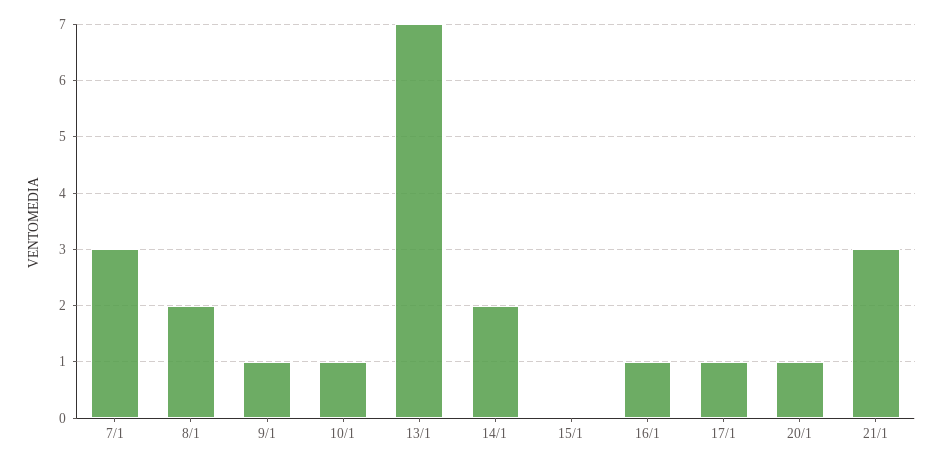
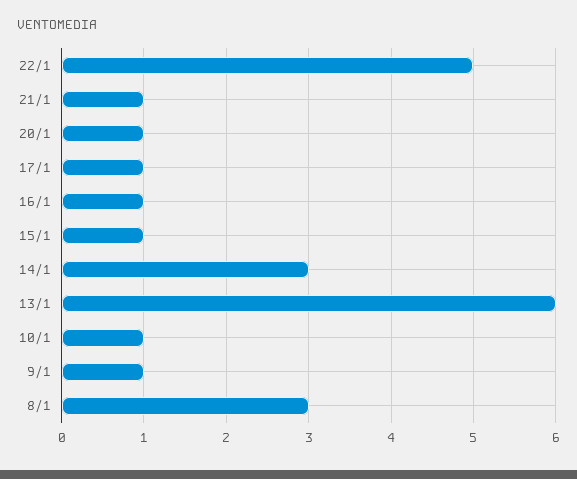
7/1: 3 -> none
8/1: 2 -> 3
13/1: 7 -> 6
14/1: 2 -> 3
15/1: 0 -> 1
21/1: 3 -> 1
22/1: none -> 5

